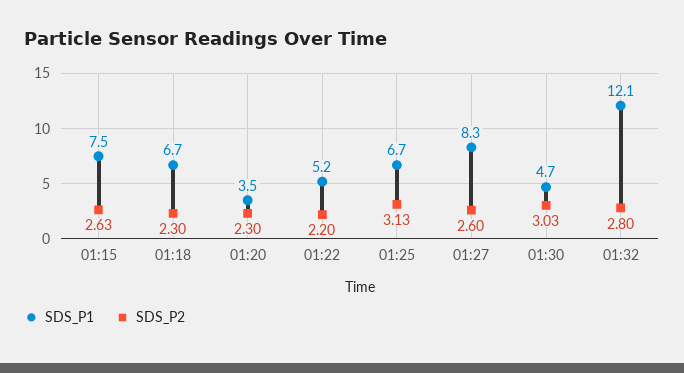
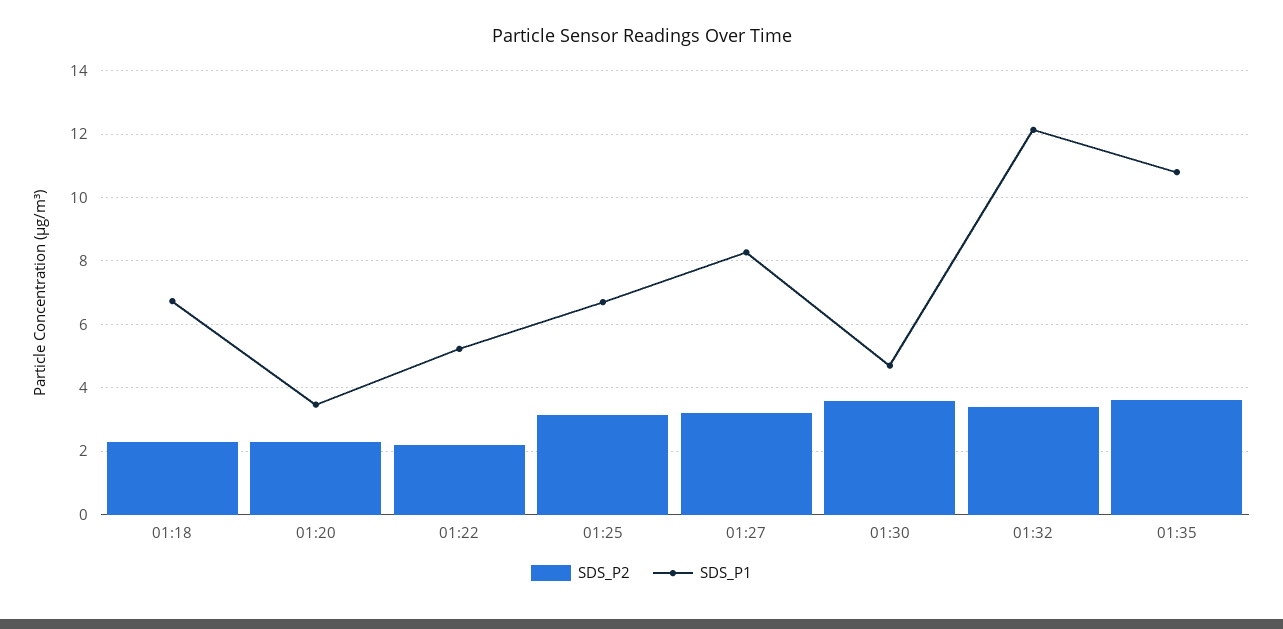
SDS_P1, 01:15: 7.5 -> none
SDS_P2, 01:15: 2.63 -> none
SDS_P2, 01:27: 2.6 -> 3.2
SDS_P2, 01:30: 3.03 -> 3.6
SDS_P2, 01:32: 2.8 -> 3.4
SDS_P2, 01:35: none -> 3.6
SDS_P1, 01:35: none -> 10.8

